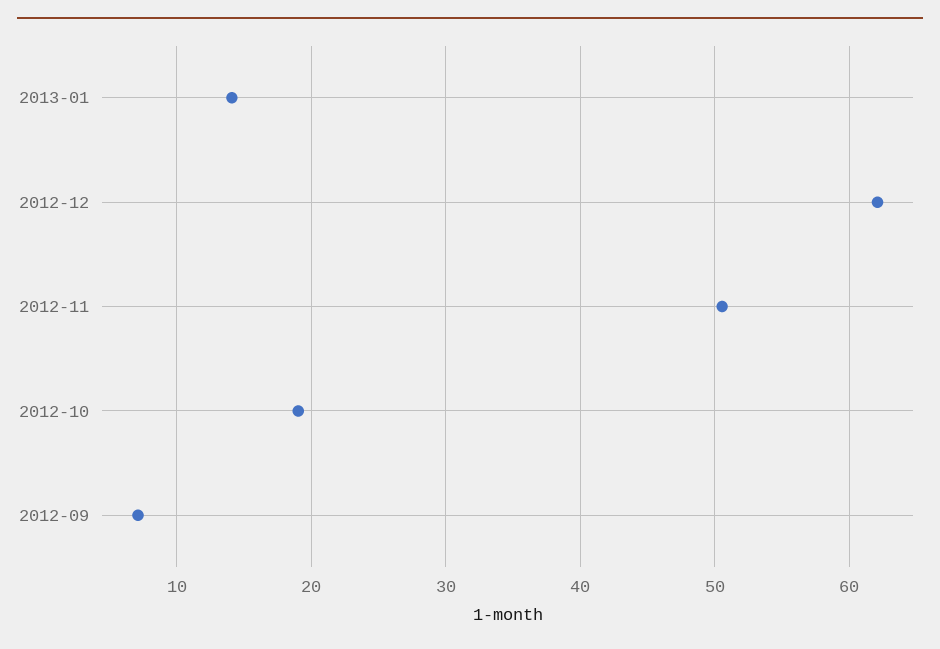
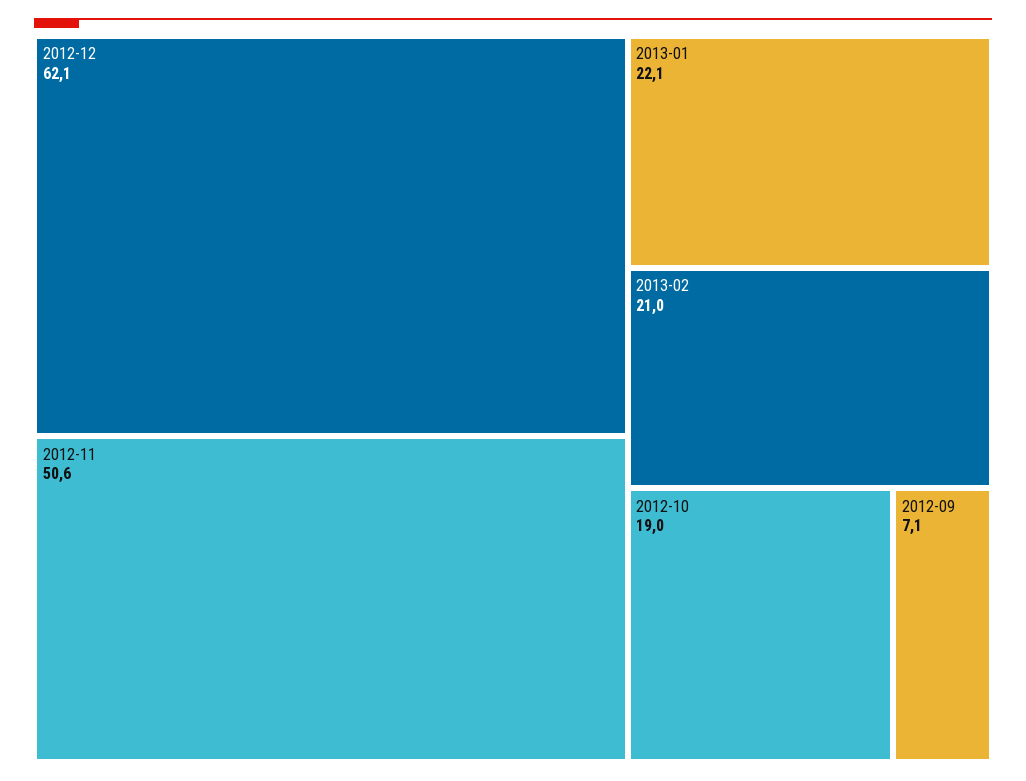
2013-01: 14 -> 22.1
2013-02: none -> 21

